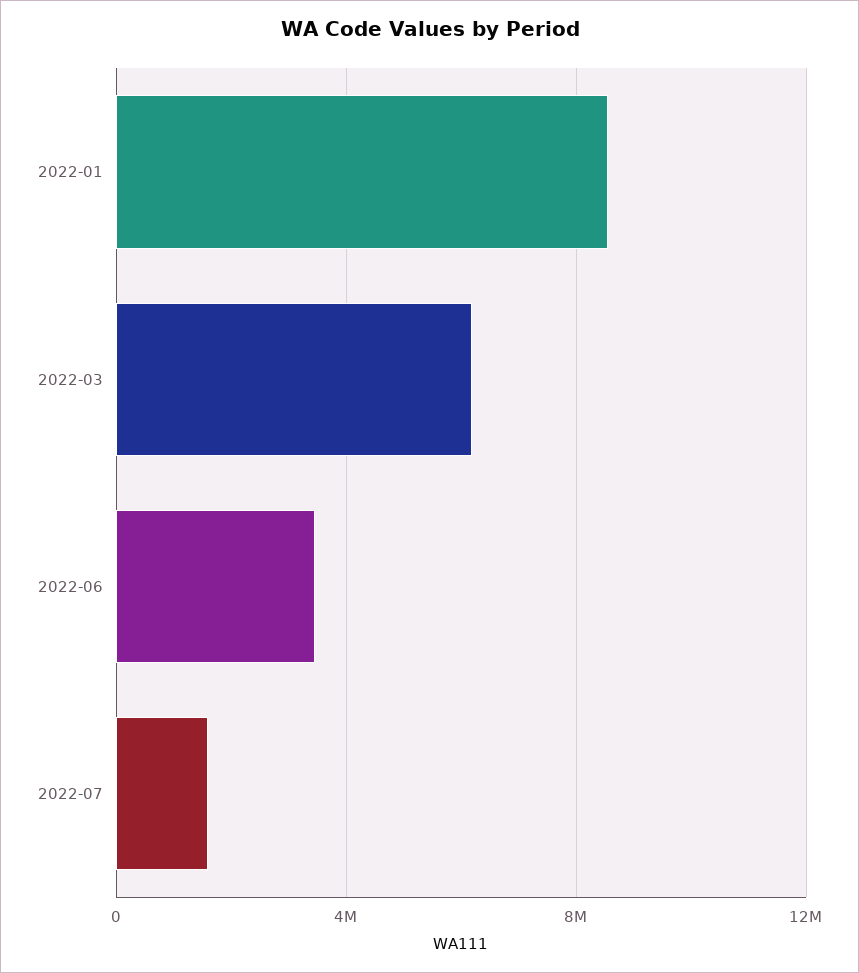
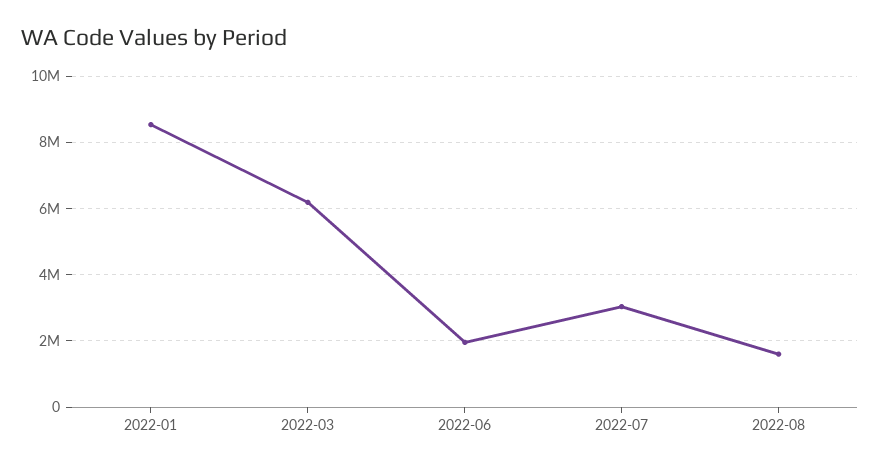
2022-06: 3500000 -> 2000000
2022-07: 1500000 -> 3000000
2022-08: none -> 1600000

